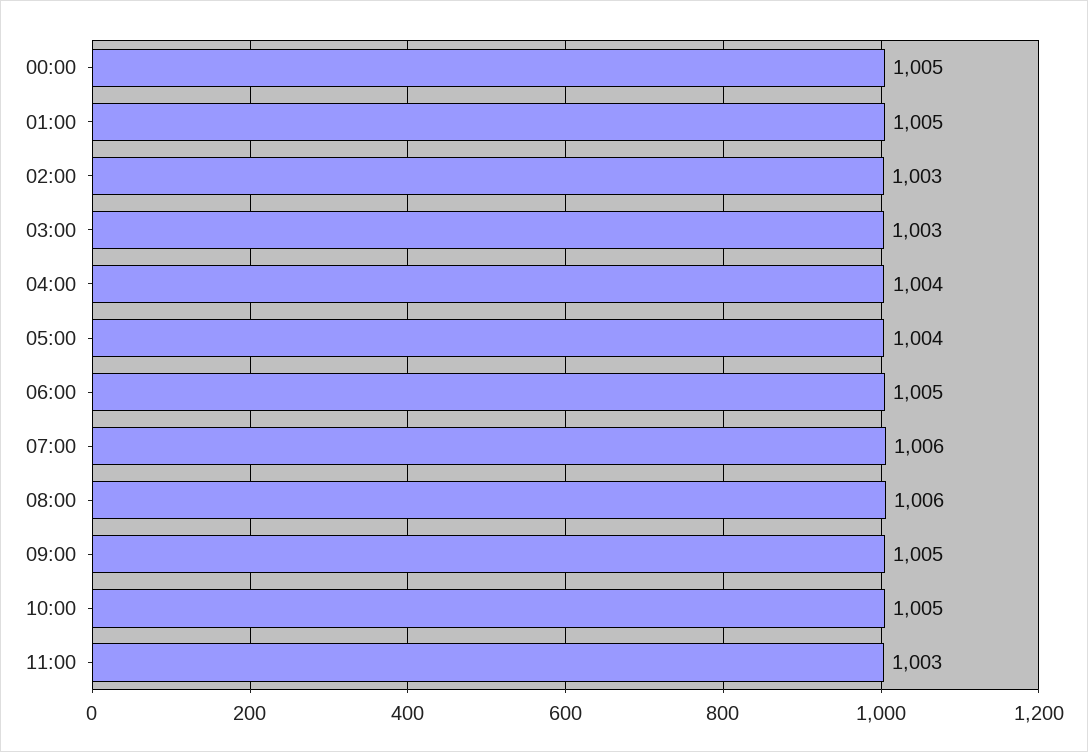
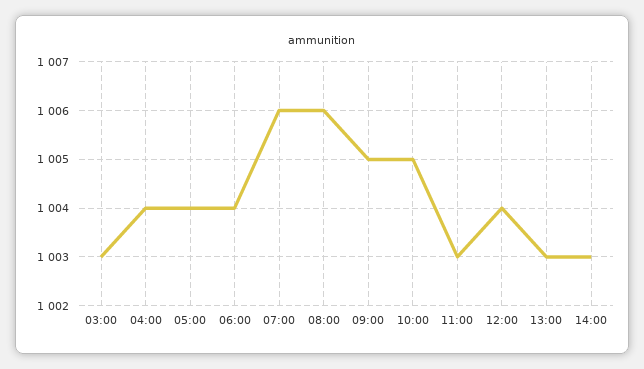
00:00: 1005 -> none
01:00: 1005 -> none
02:00: 1003 -> none
06:00: 1005 -> 1004
12:00: none -> 1004
13:00: none -> 1003
14:00: none -> 1003

